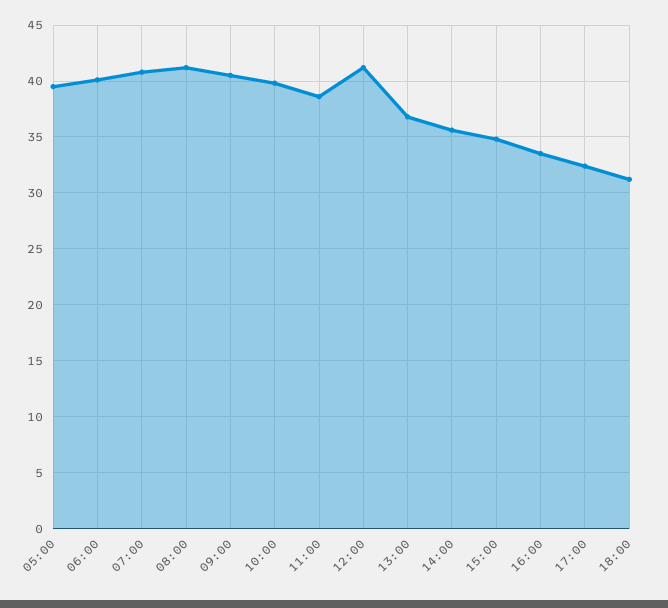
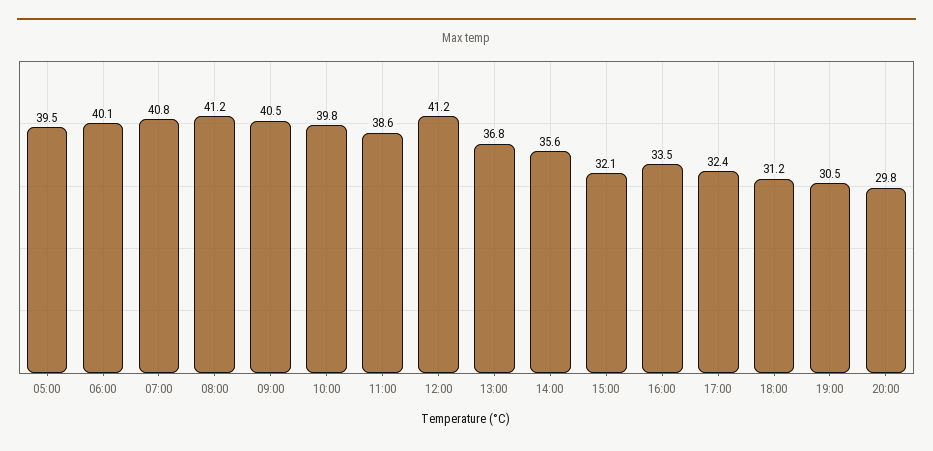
15:00: 35 -> 32.1
19:00: none -> 30.5
20:00: none -> 29.8

